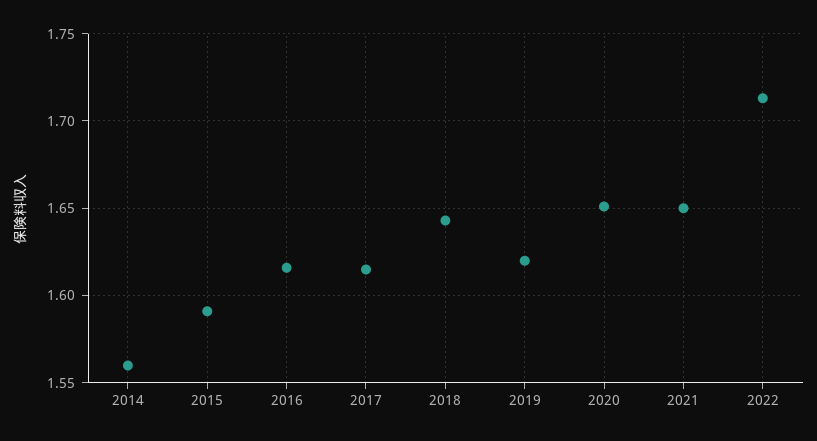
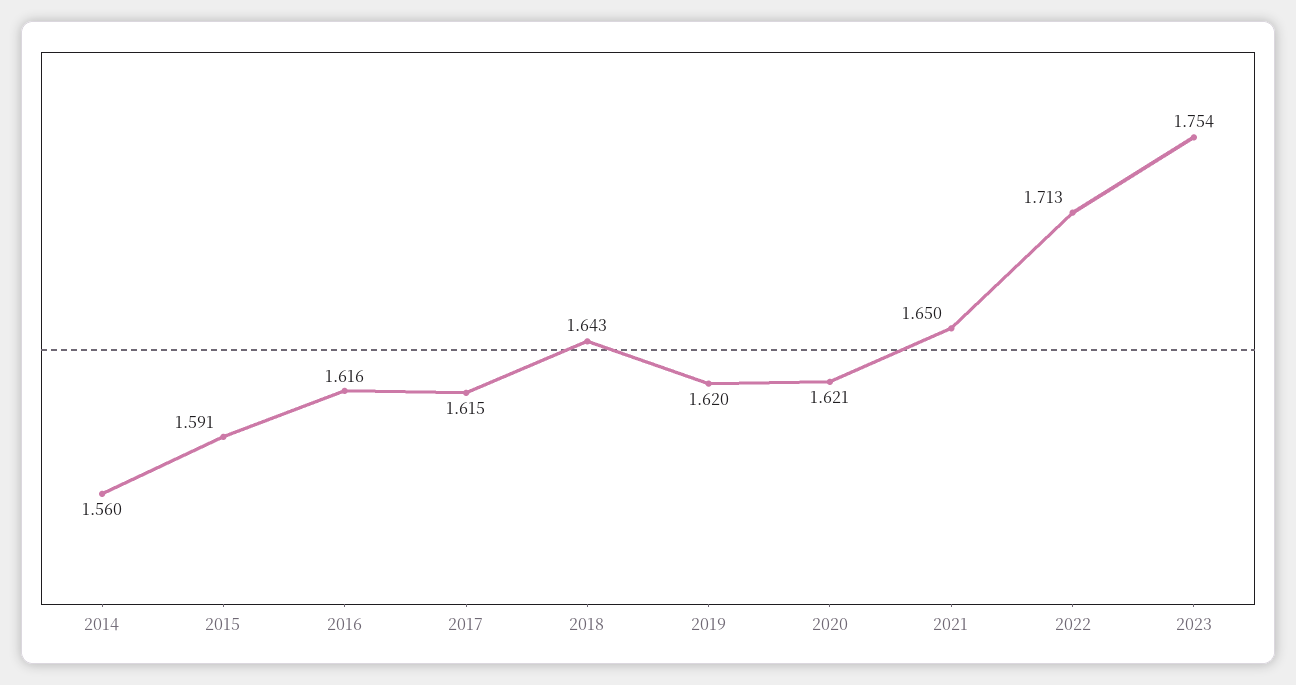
2020: 1.65 -> 1.621
2023: none -> 1.754

